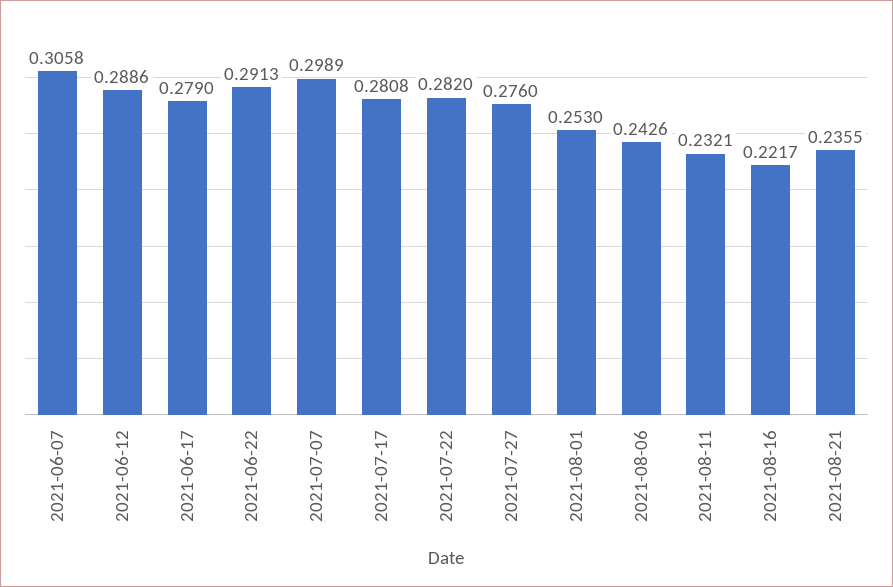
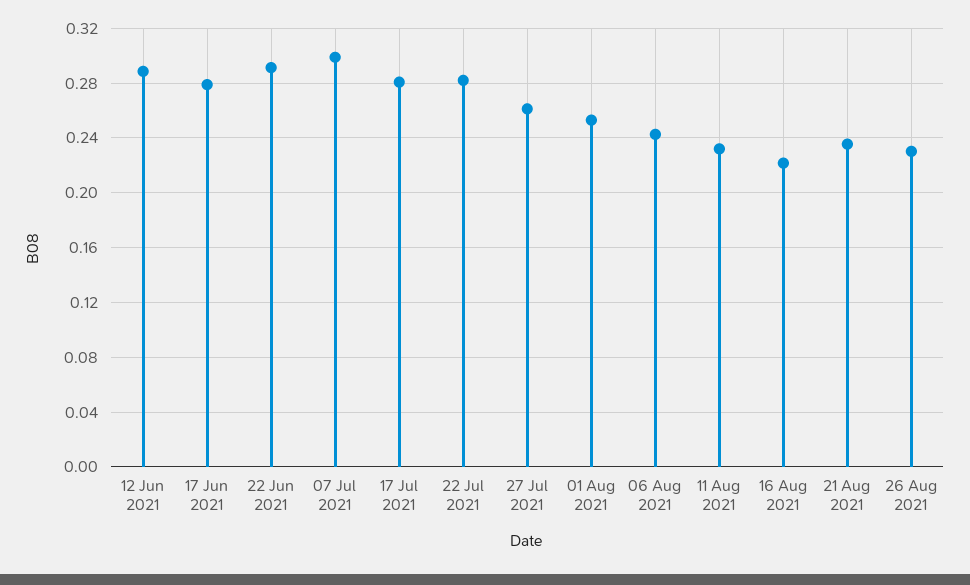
2021-06-07: 0.3058 -> none
2021-07-27: 0.276 -> 0.26
26 Aug 2021: none -> 0.23

